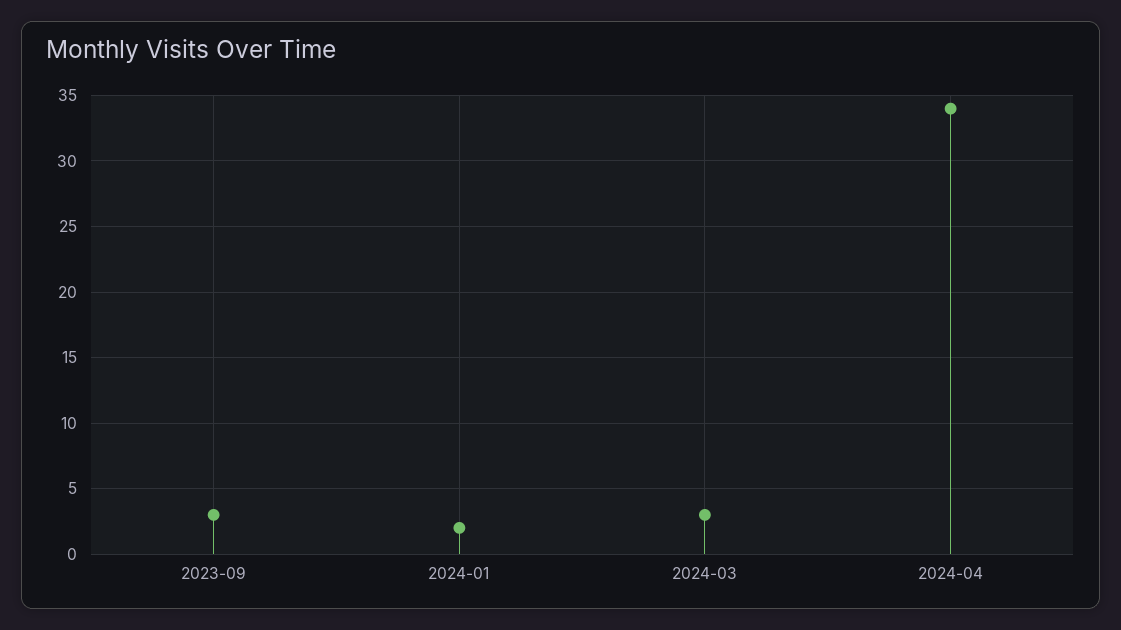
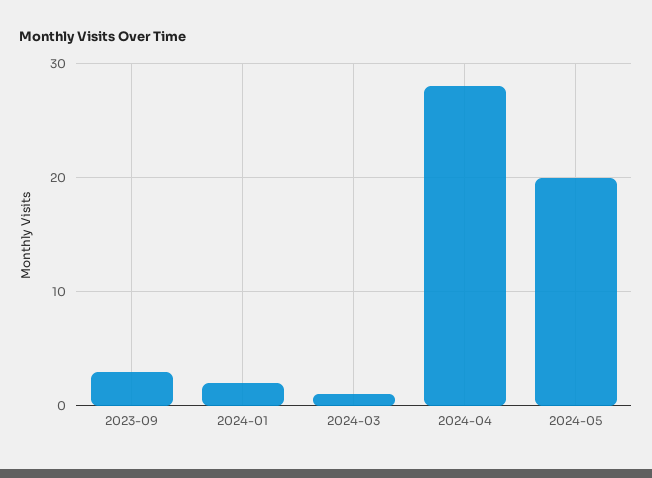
2024-03: 3 -> 1
2024-04: 34 -> 28
2024-05: none -> 20

